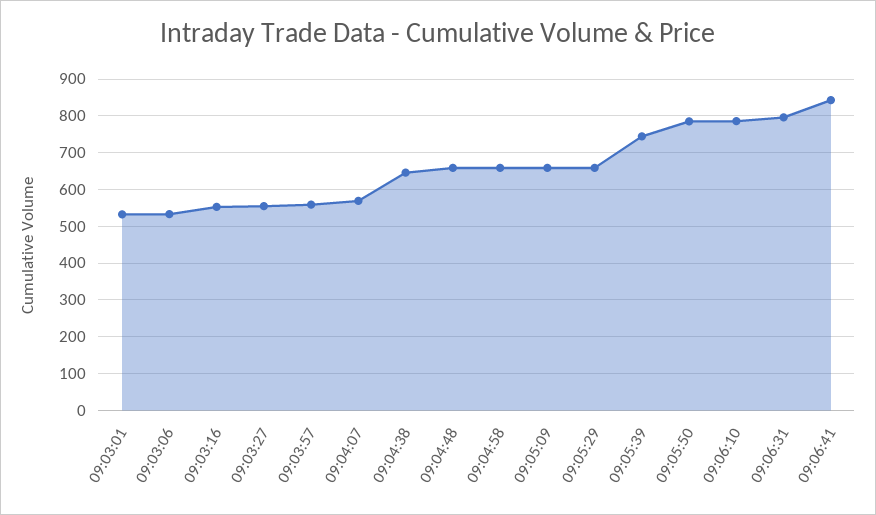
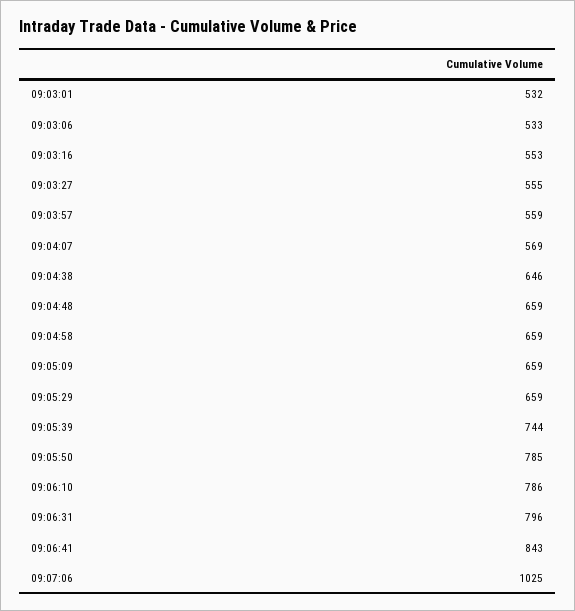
09:07:06: none -> 1025

